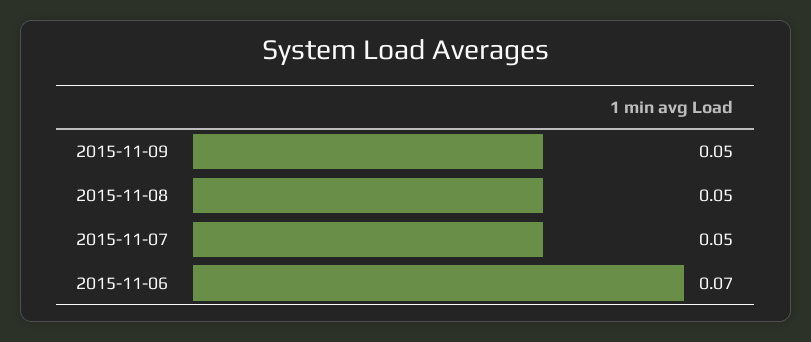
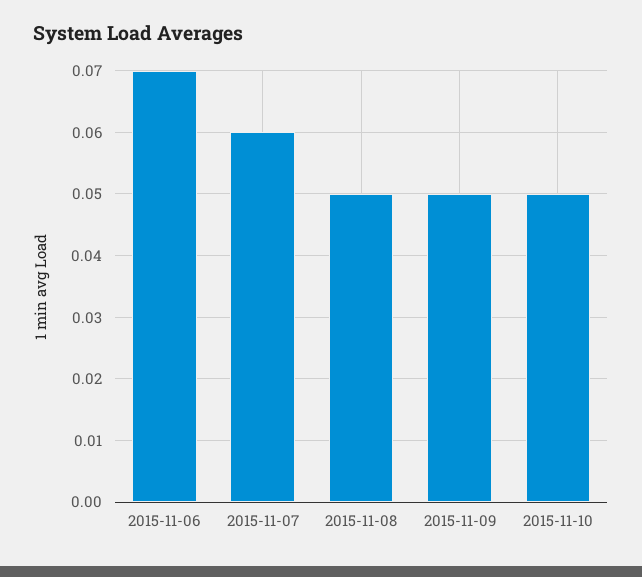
2015-11-07: 0.05 -> 0.06
2015-11-10: none -> 0.05

